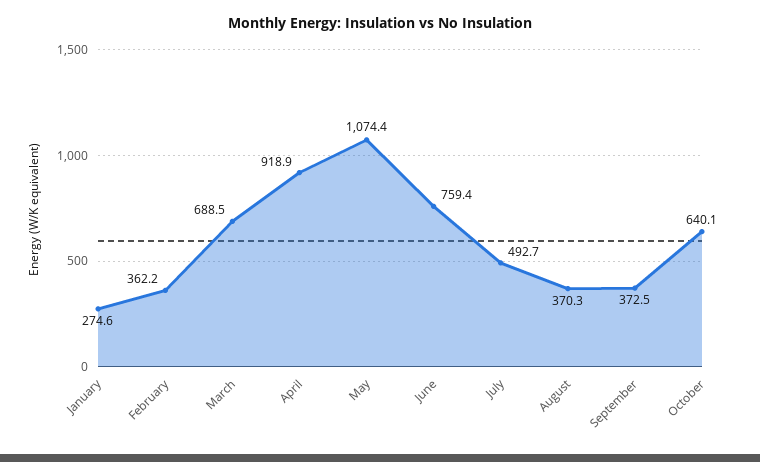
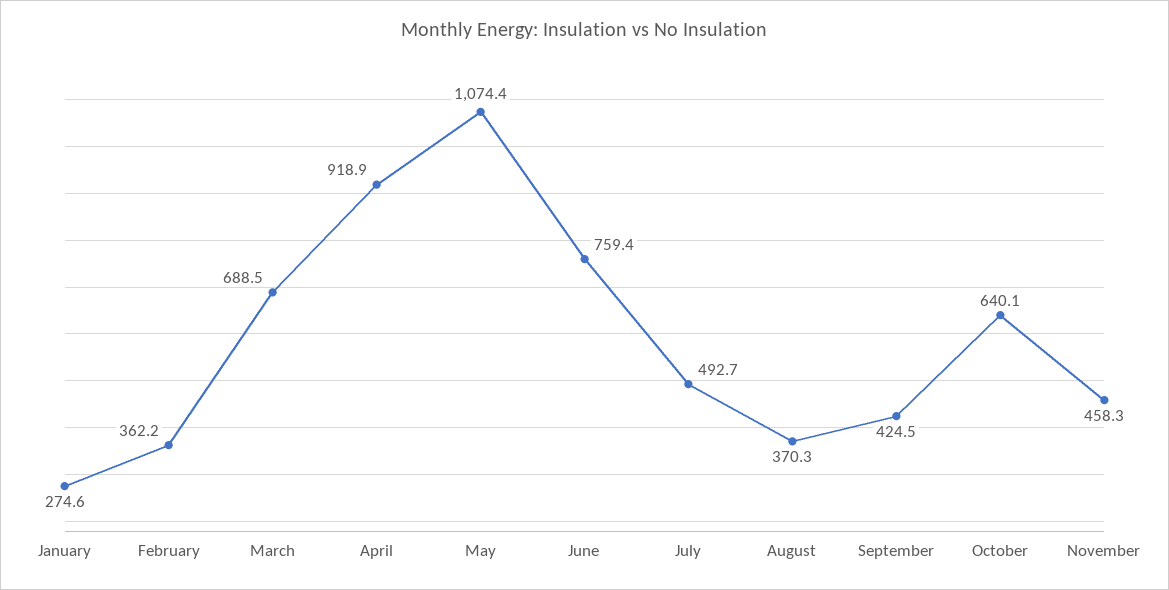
September: 372.5 -> 424.5
November: none -> 458.3

